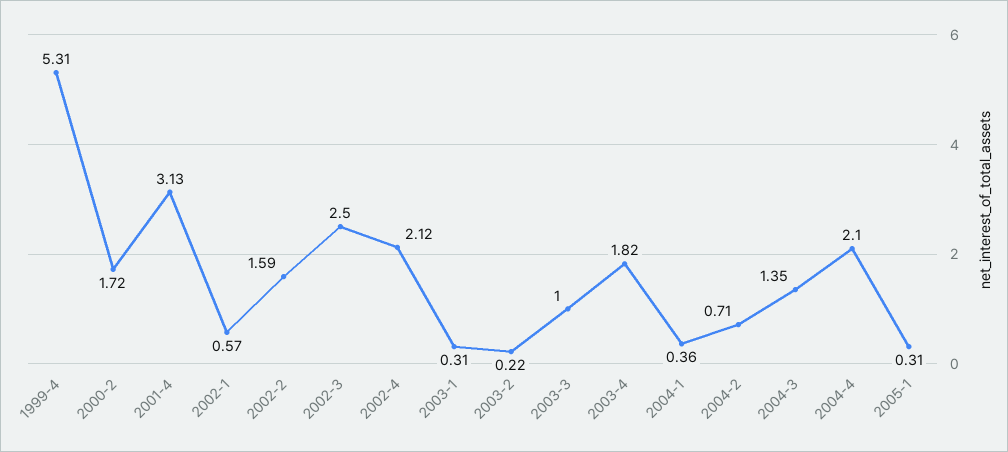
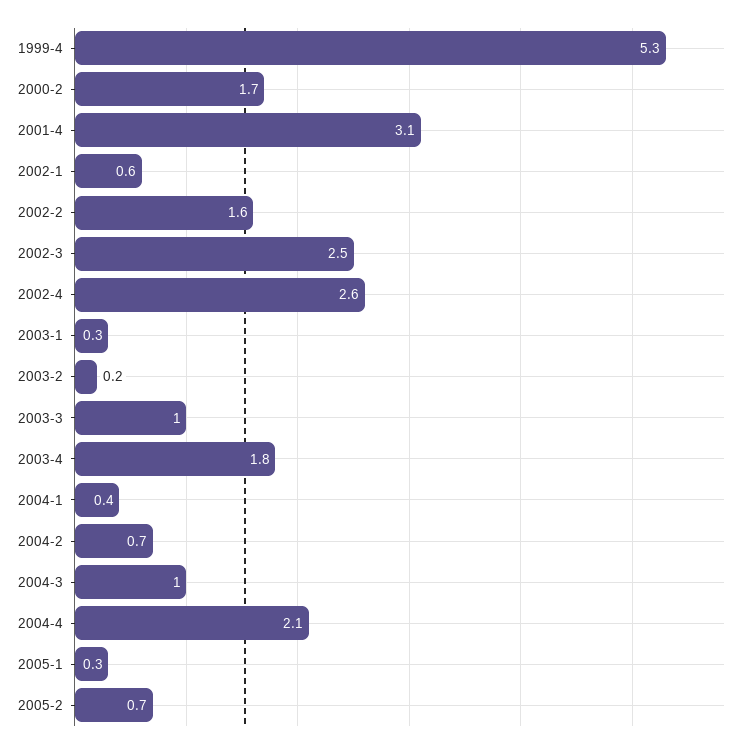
2002-4: 2.12 -> 2.6
2004-3: 1.35 -> 1
2005-2: none -> 0.7

